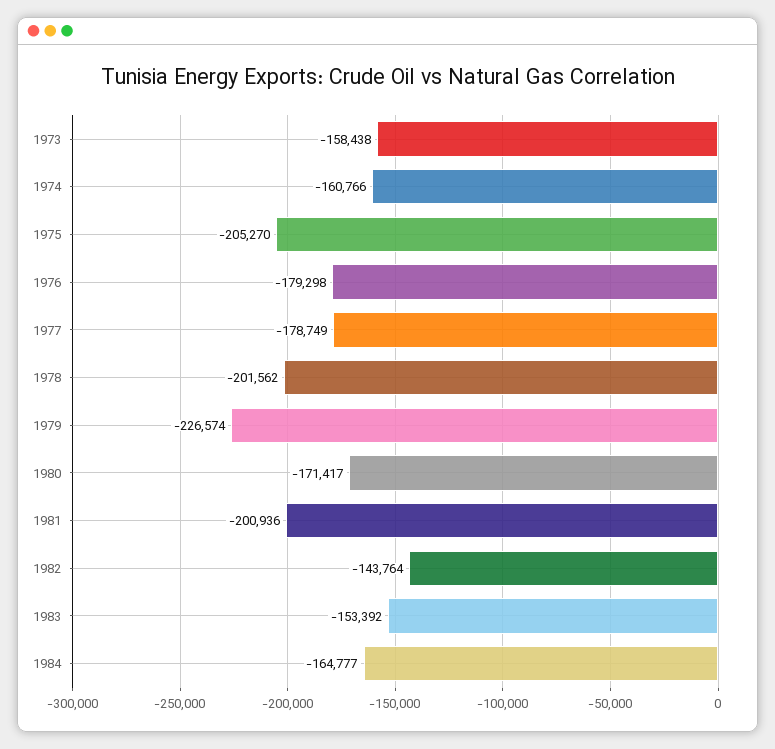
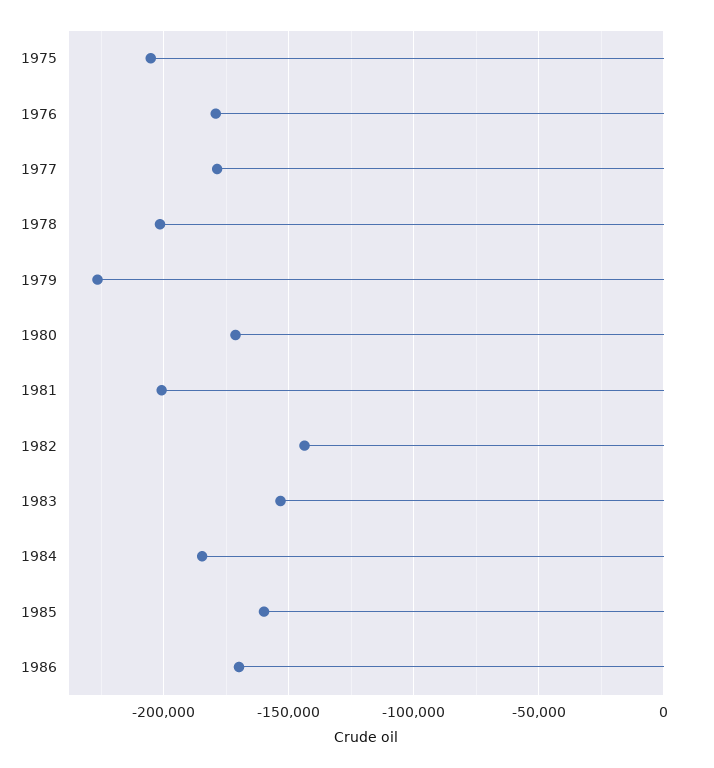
1973: -158438 -> none
1974: -160766 -> none
1984: -164777 -> -185000
1985: none -> -160000
1986: none -> -170000

